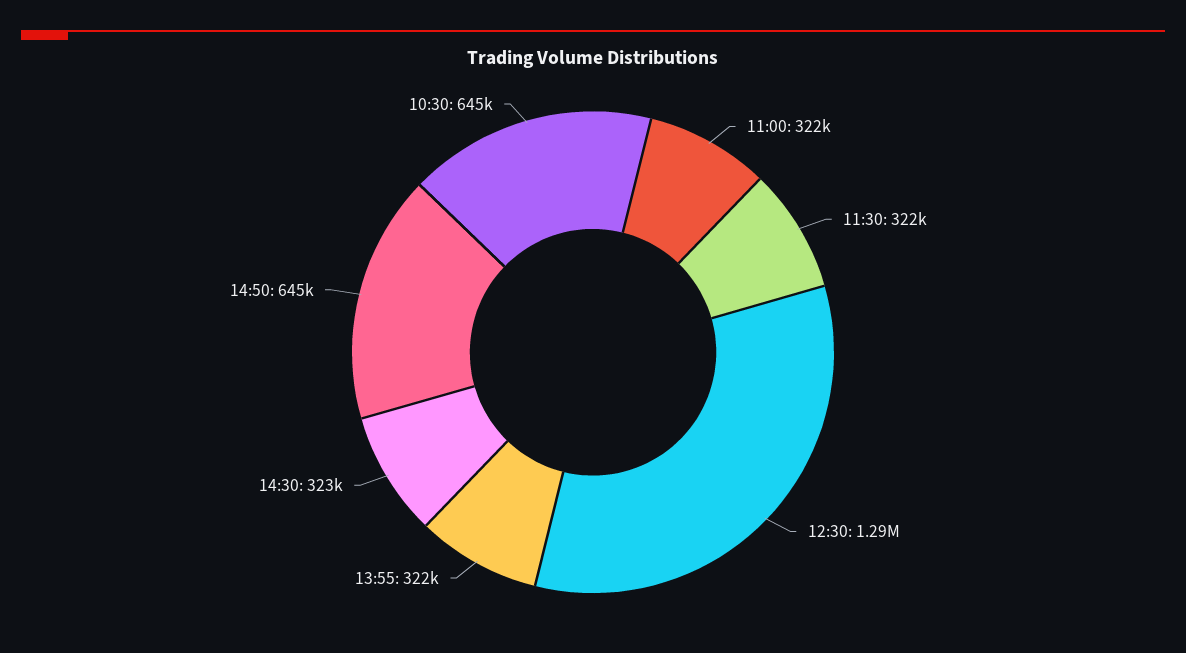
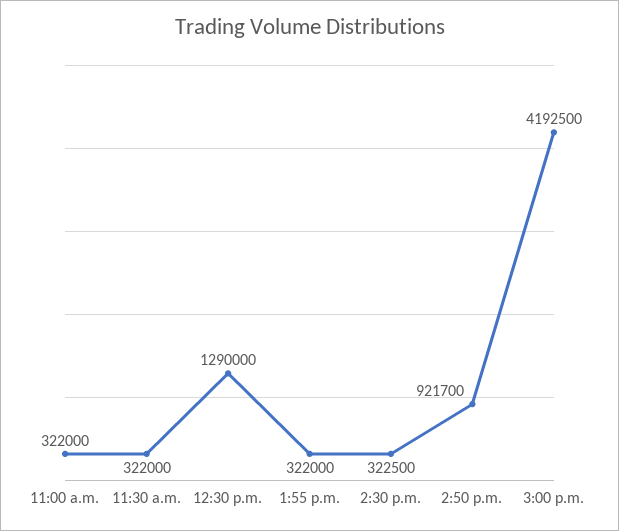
14:50: 645000 -> 921700
10:30: 645000 -> none
3:00 p.m.: none -> 4192500

